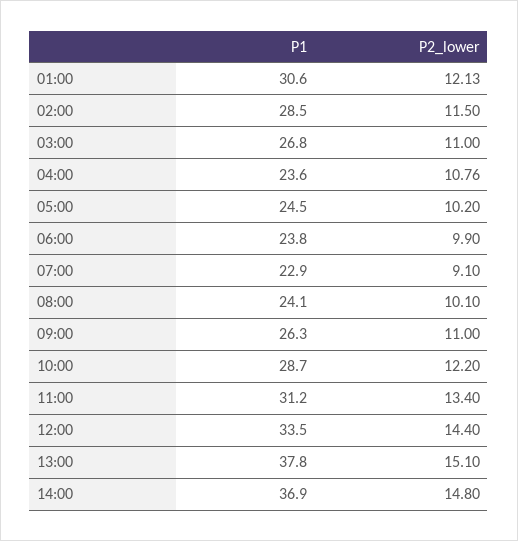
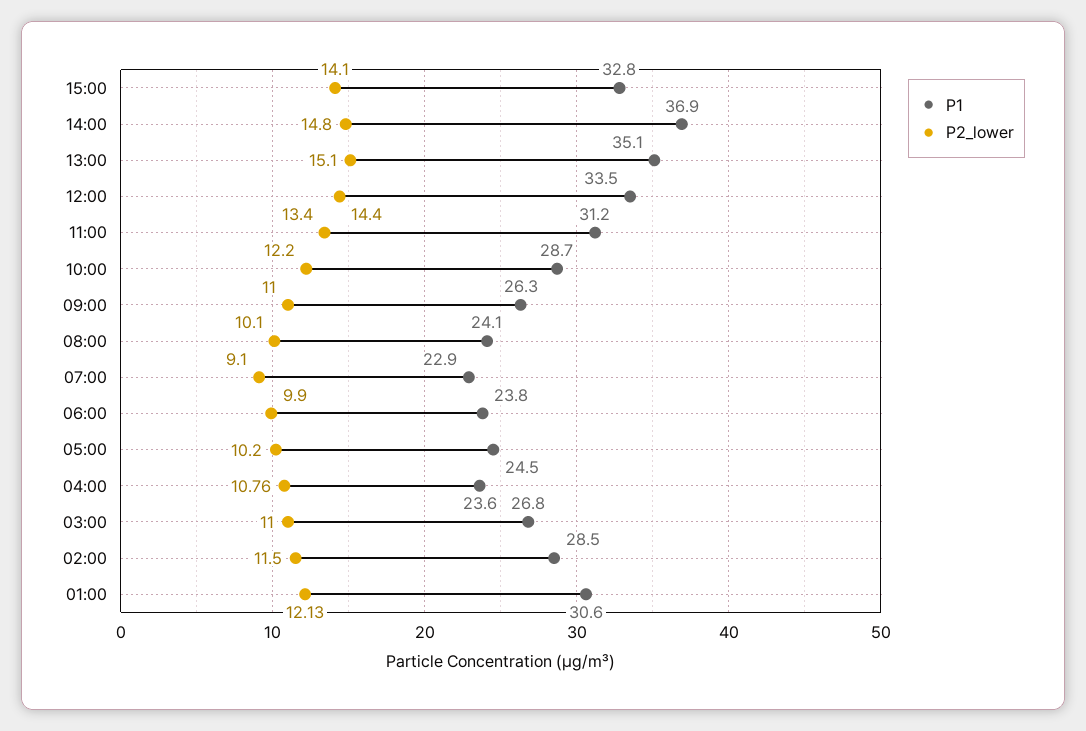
P1, 13:00: 37.8 -> 35.1
P1, 15:00: none -> 32.8
P2_lower, 15:00: none -> 14.1

